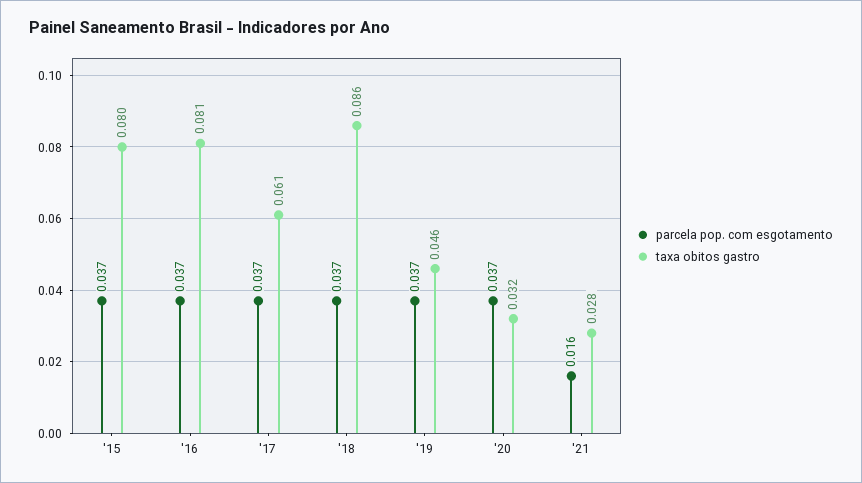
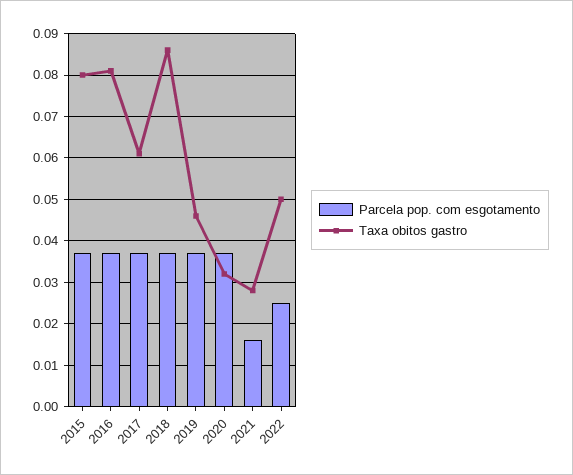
parcela pop. com esgotamento, 2022: none -> 0.025
taxa obitos gastro, 2022: none -> 0.05

